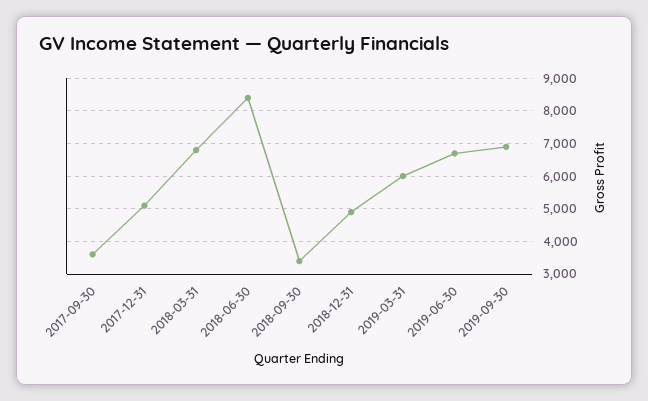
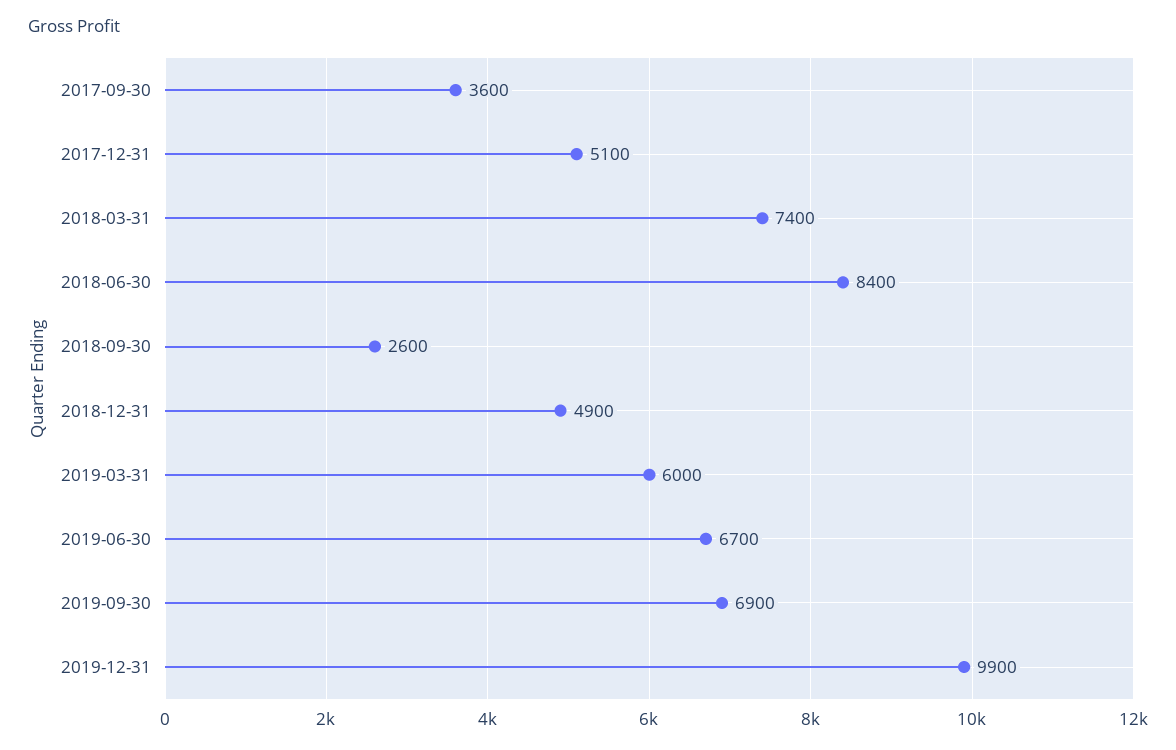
2018-03-31: 6800 -> 7400
2018-09-30: 3400 -> 2600
2019-12-31: none -> 9900

